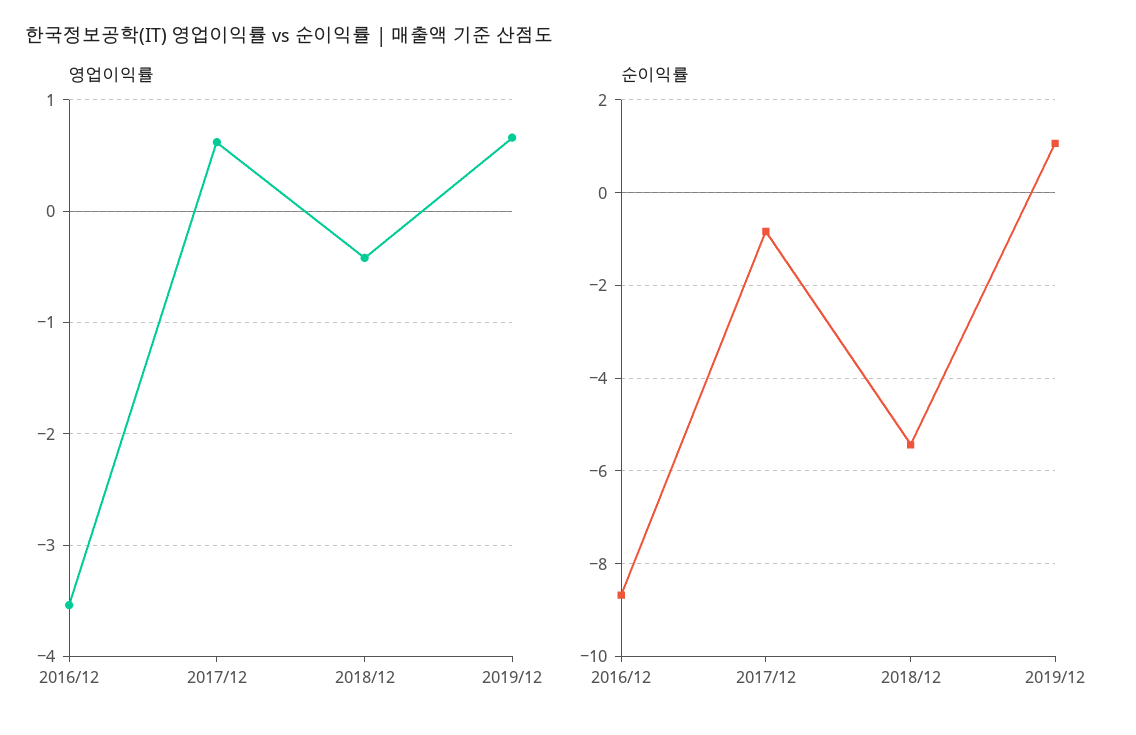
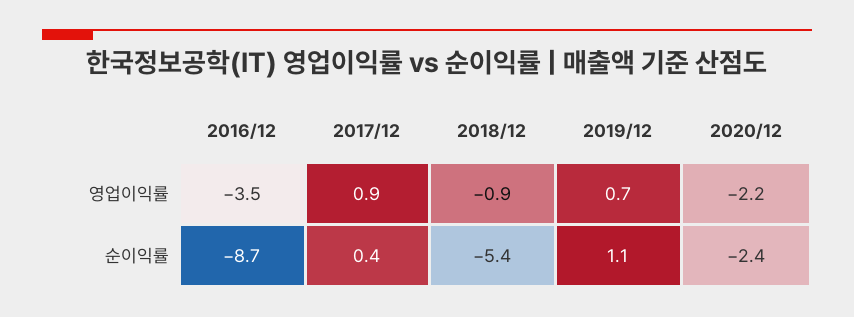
영업이익률, 2017/12: 0.6 -> 0.9
영업이익률, 2018/12: -0.4 -> -0.9
순이익률, 2017/12: -0.8 -> 0.4
영업이익률, 2020/12: none -> -2.2
순이익률, 2020/12: none -> -2.4

